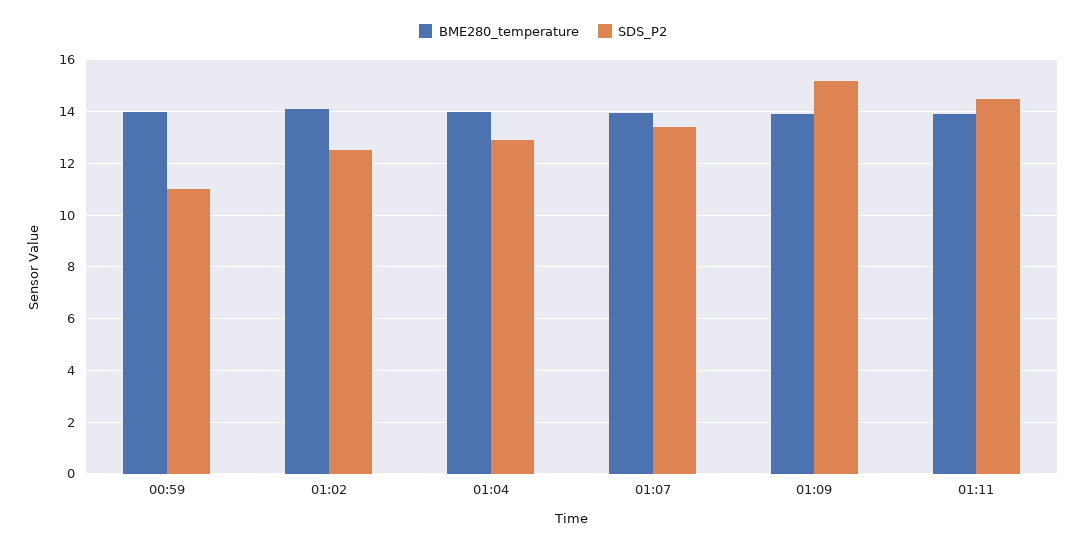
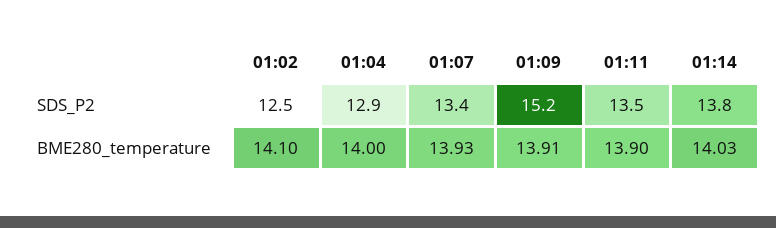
BME280_temperature, 00:59: 14 -> none
SDS_P2, 00:59: 11 -> none
SDS_P2, 01:11: 14.5 -> 13.5
SDS_P2, 01:14: none -> 13.8
BME280_temperature, 01:14: none -> 14.03

